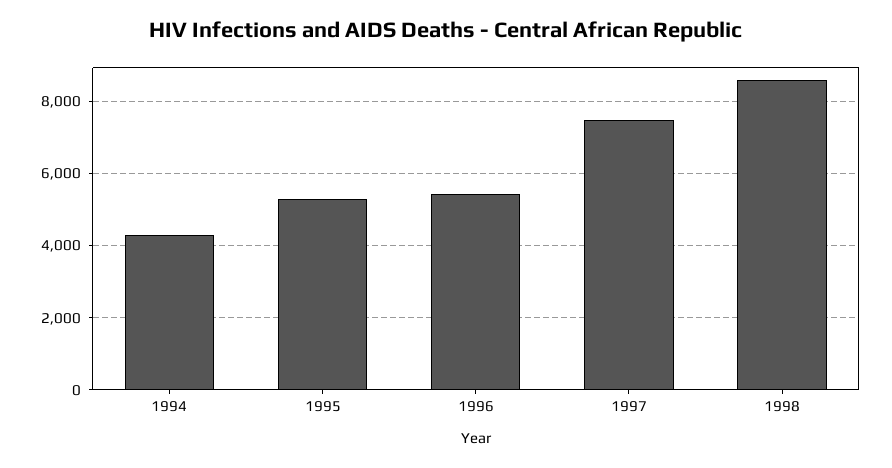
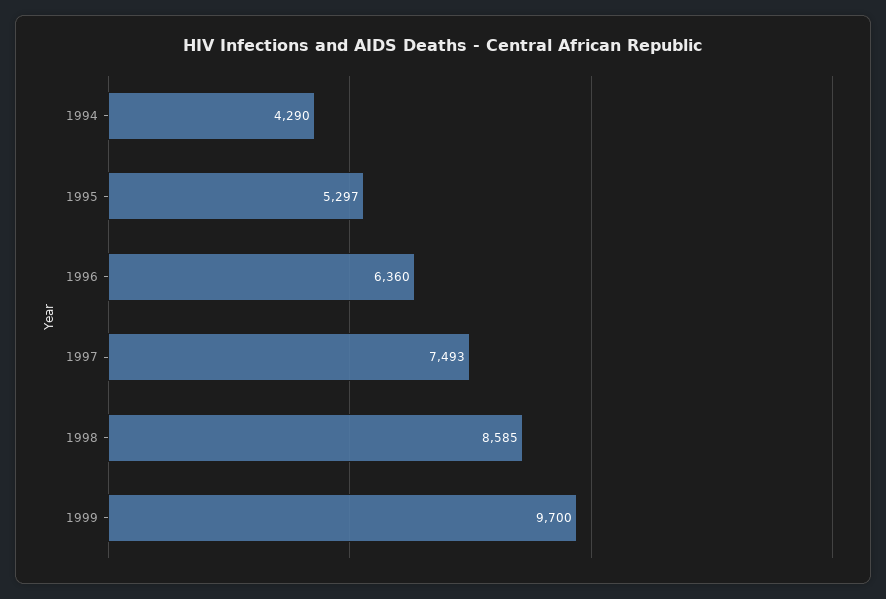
1996: 5400 -> 6360
1999: none -> 9700

